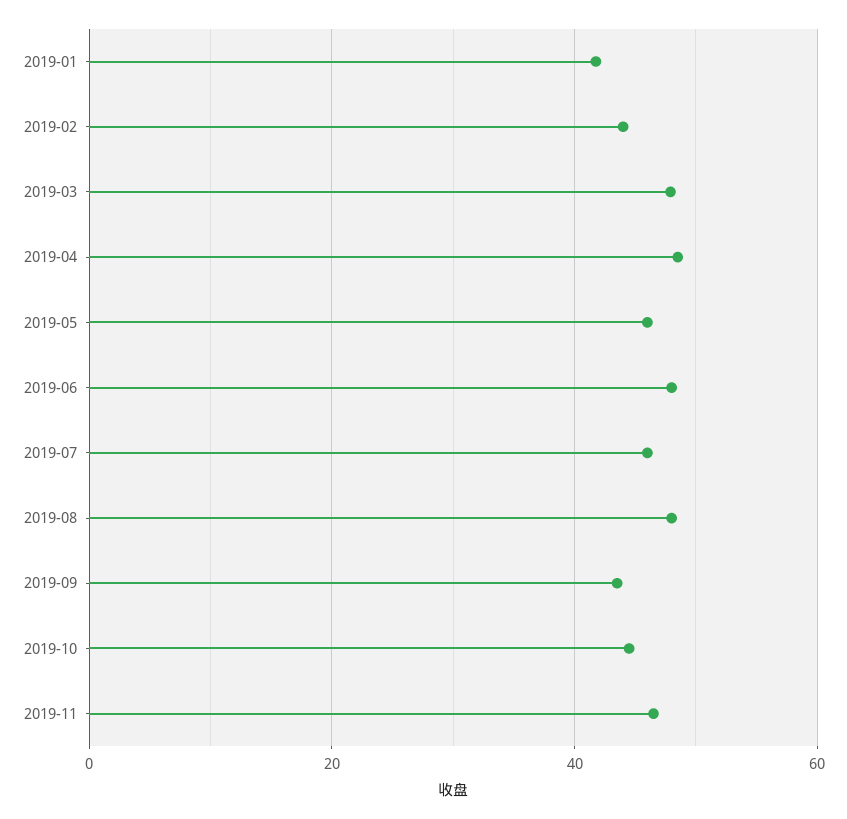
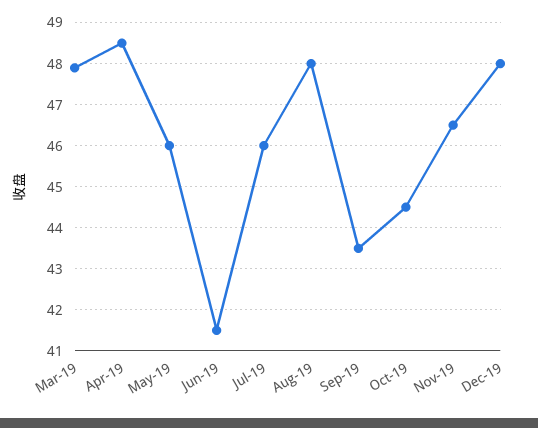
2019-01: 42 -> none
2019-02: 44 -> none
2019-06: 48 -> 41.5
Dec-19: none -> 48

